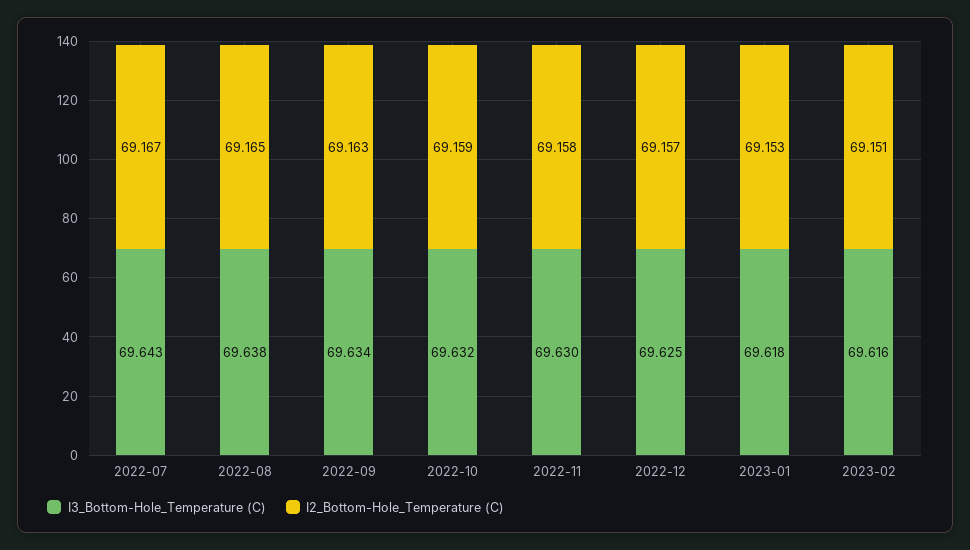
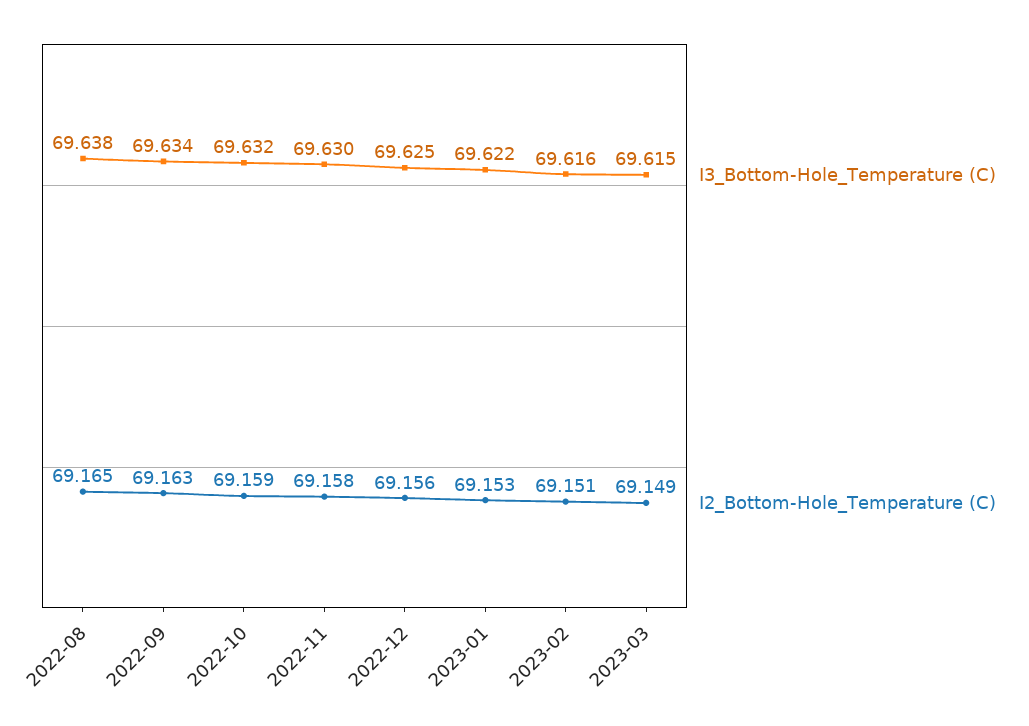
I3_Bottom-Hole_Temperature (C), 2022-07: 69.643 -> none
I2_Bottom-Hole_Temperature (C), 2022-07: 69.167 -> none
I2_Bottom-Hole_Temperature (C), 2022-12: 69.157 -> 69.156
I3_Bottom-Hole_Temperature (C), 2023-01: 69.618 -> 69.622
I3_Bottom-Hole_Temperature (C), 2023-03: none -> 69.615
I2_Bottom-Hole_Temperature (C), 2023-03: none -> 69.149

